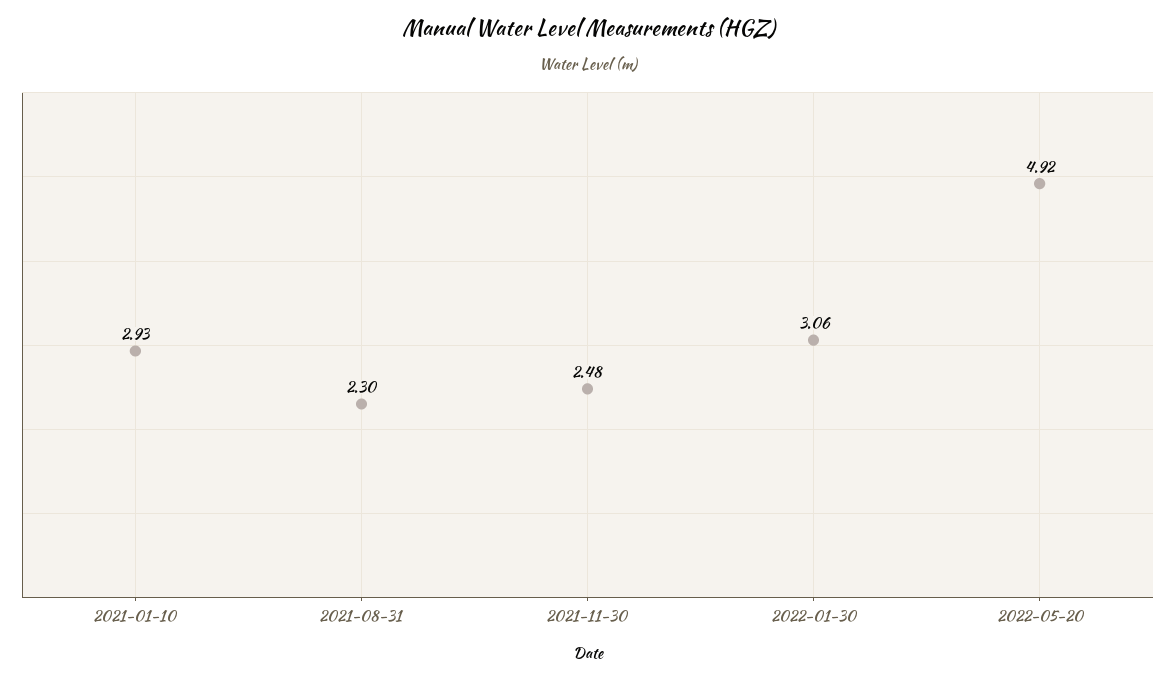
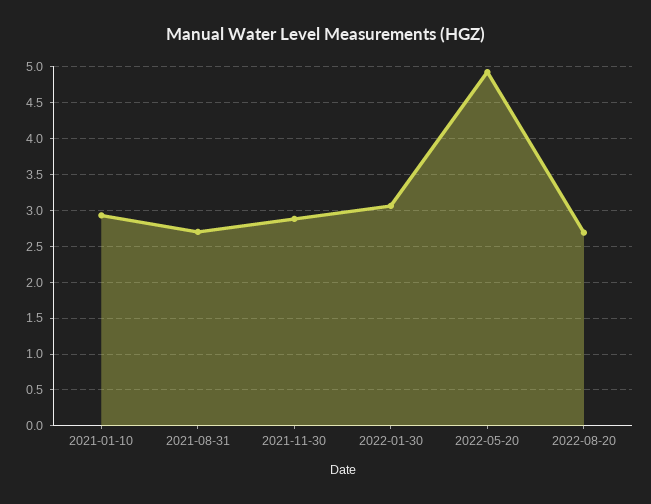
2021-08-31: 2.3 -> 2.7
2021-11-30: 2.48 -> 2.9
2022-08-20: none -> 2.7

